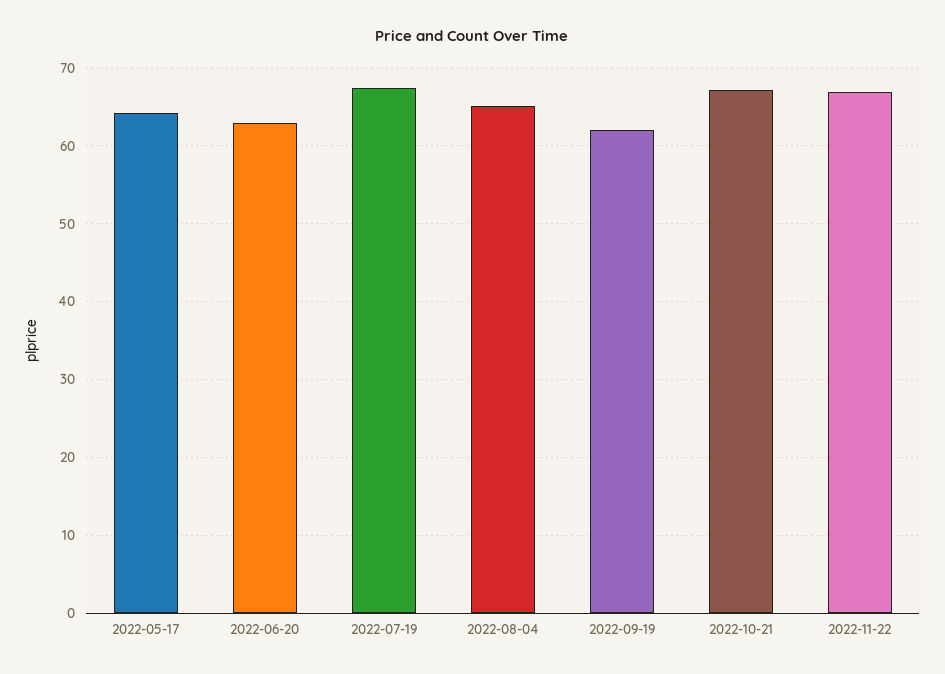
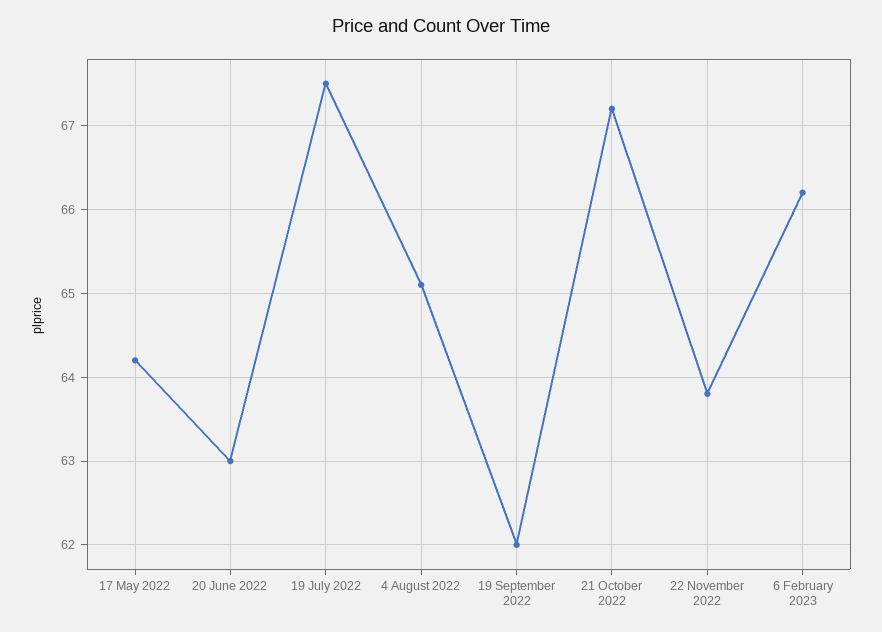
2022-11-22: 67 -> 63.8
6 February 2023: none -> 66.2

